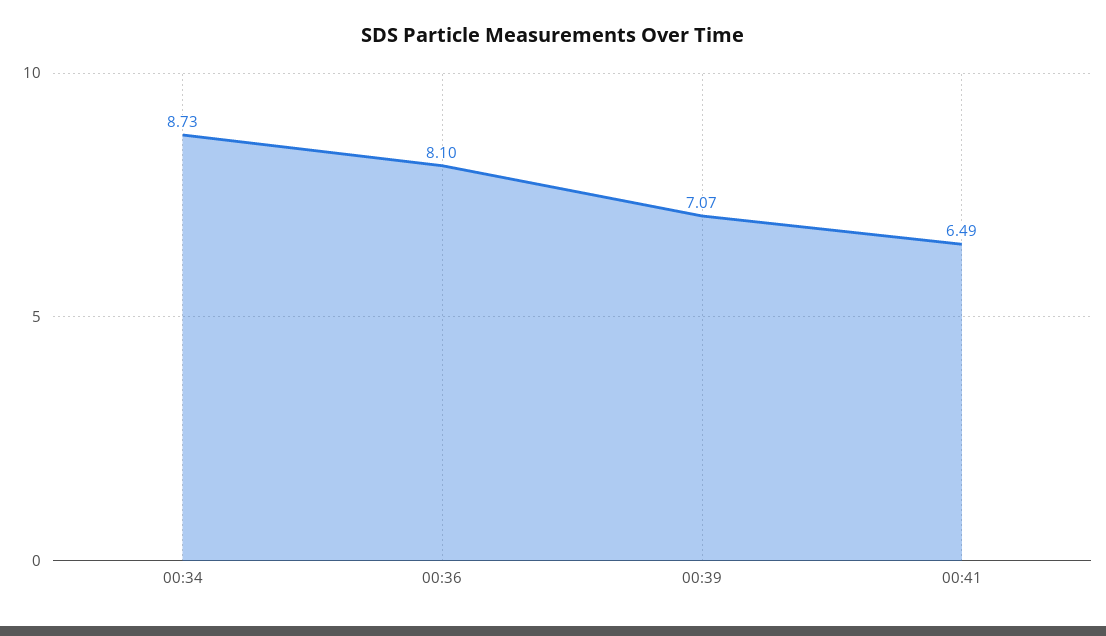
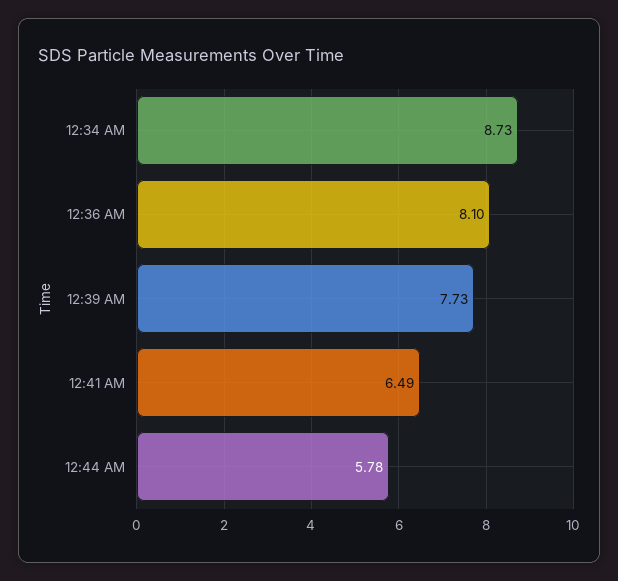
00:39: 7.07 -> 7.73
12:44 AM: none -> 5.78

